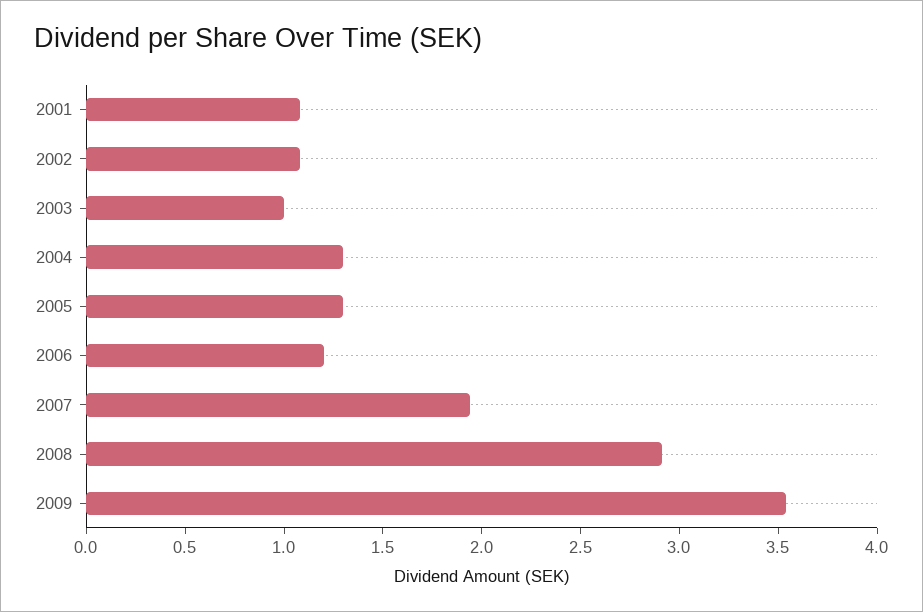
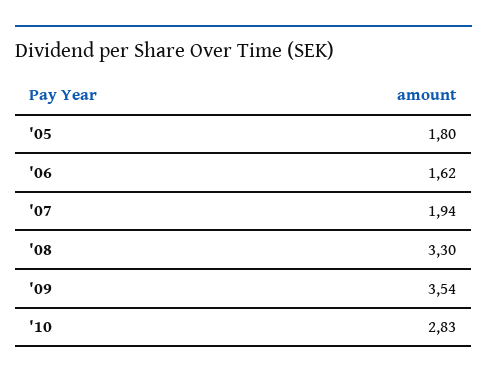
2001: 1.1 -> none
2002: 1.1 -> none
2003: 1 -> none
2004: 1.3 -> none
2005: 1.3 -> 1.8
2006: 1.2 -> 1.62
2008: 2.9 -> 3.3
'10: none -> 2.83

